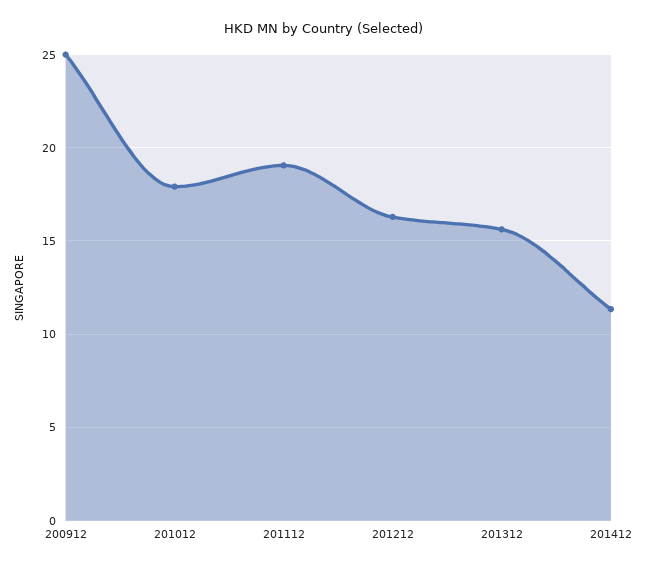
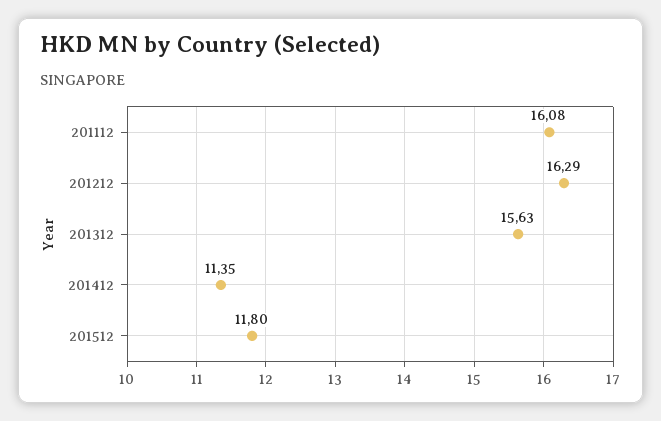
200912: 25 -> none
201012: 18 -> none
201112: 19 -> 16.08
201512: none -> 11.8

